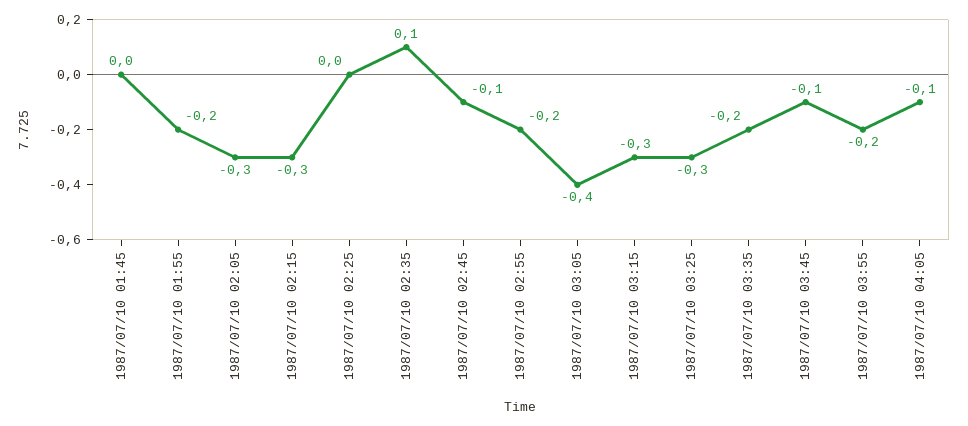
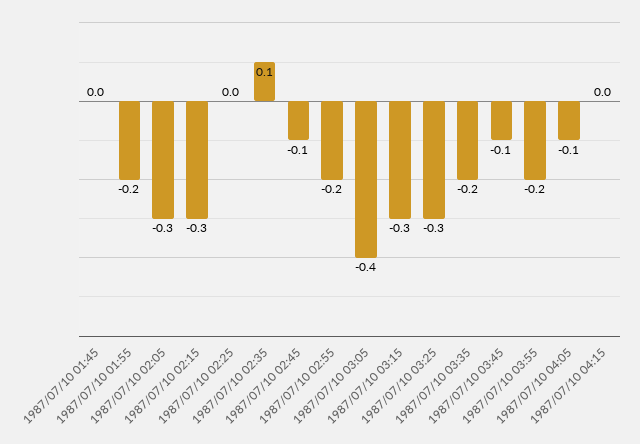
1987/07/10 04:15: none -> 0

